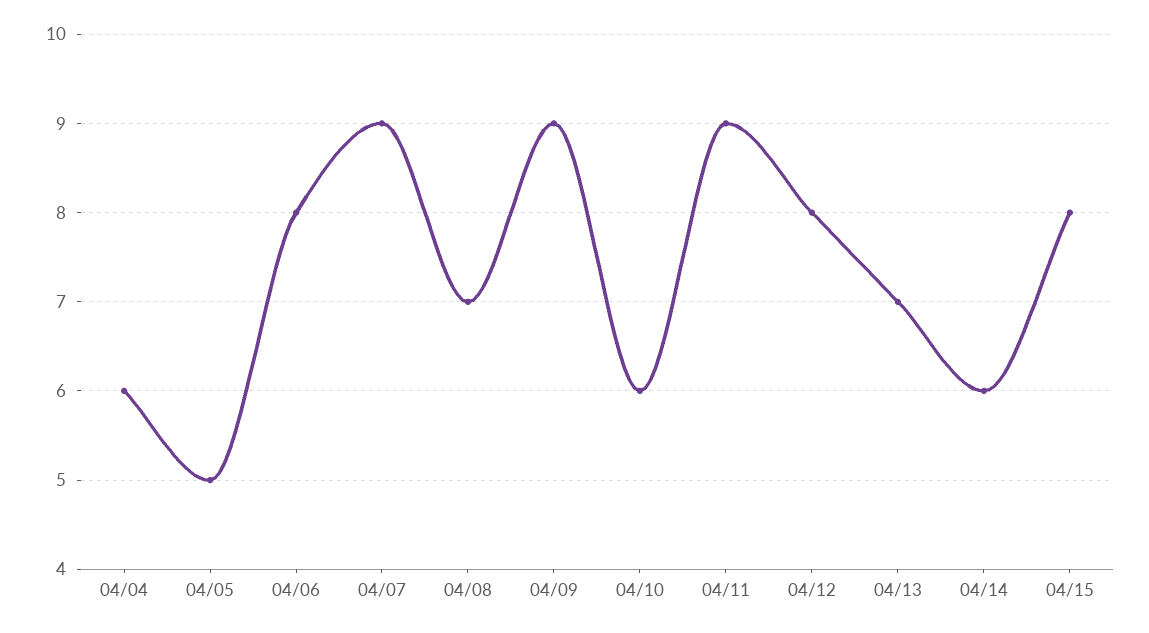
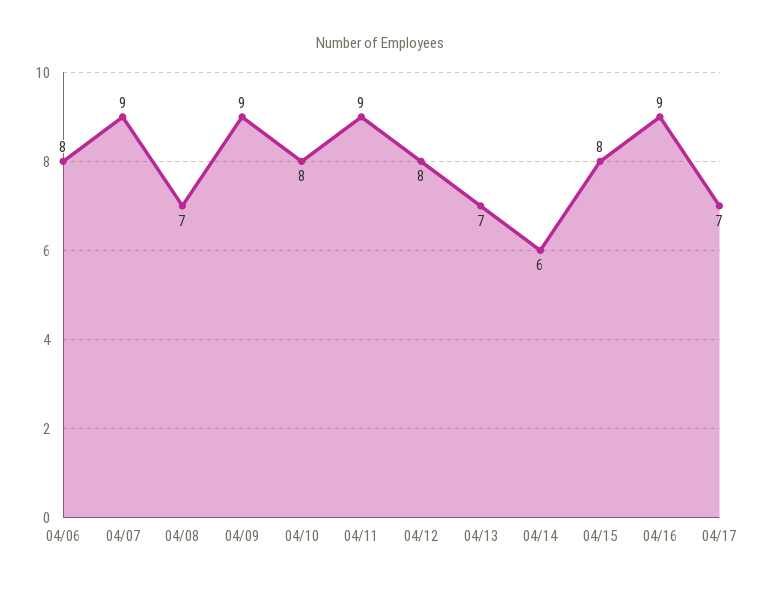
04/04: 6 -> none
04/05: 5 -> none
04/10: 6 -> 8
04/16: none -> 9
04/17: none -> 7

